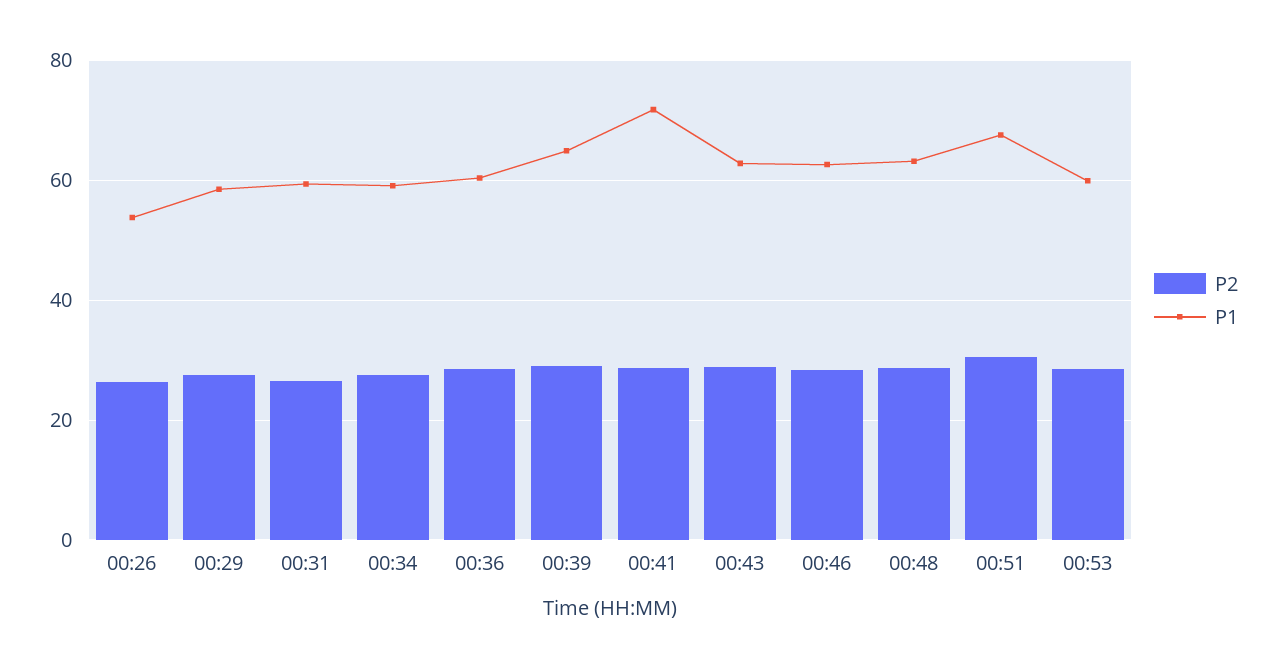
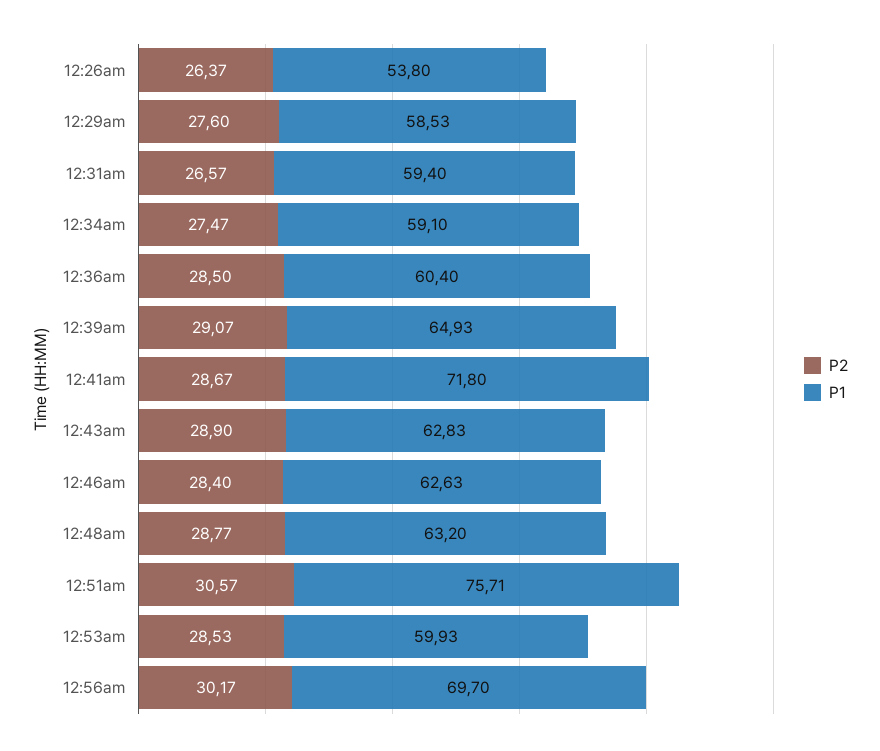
P1, 00:51: 68 -> 75.71
P2, 12:56am: none -> 30.17
P1, 12:56am: none -> 69.7

